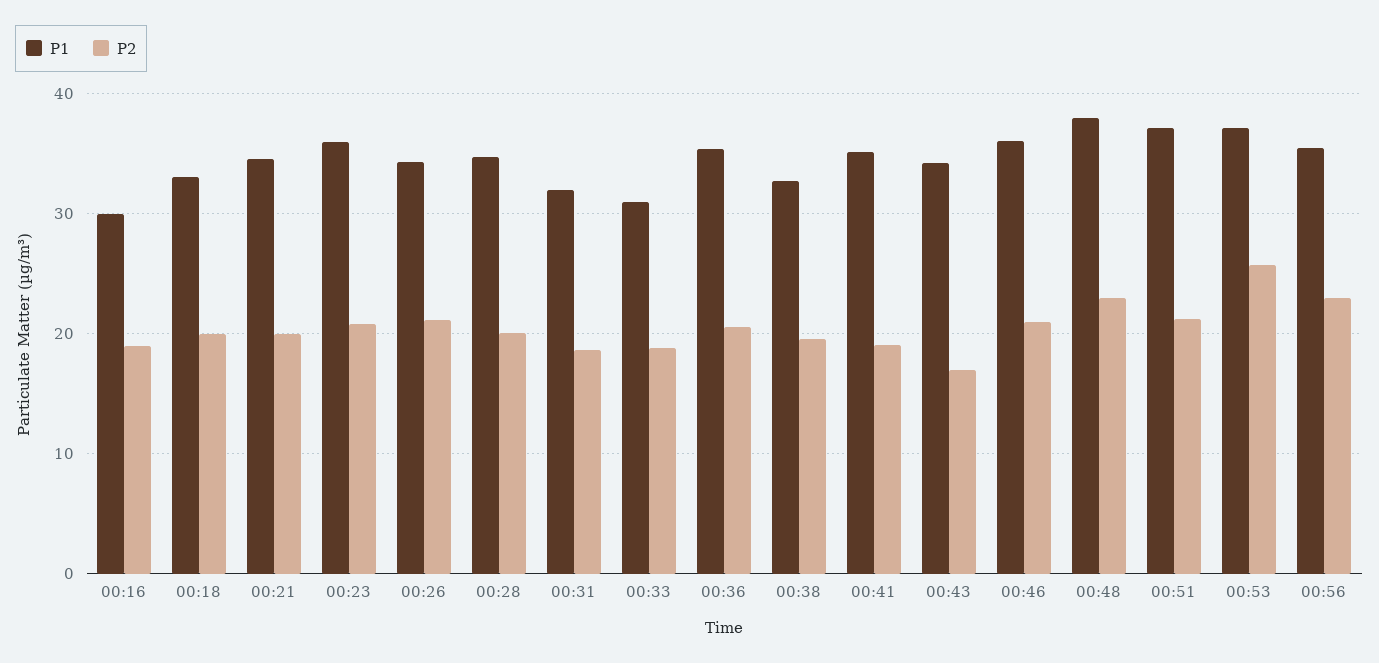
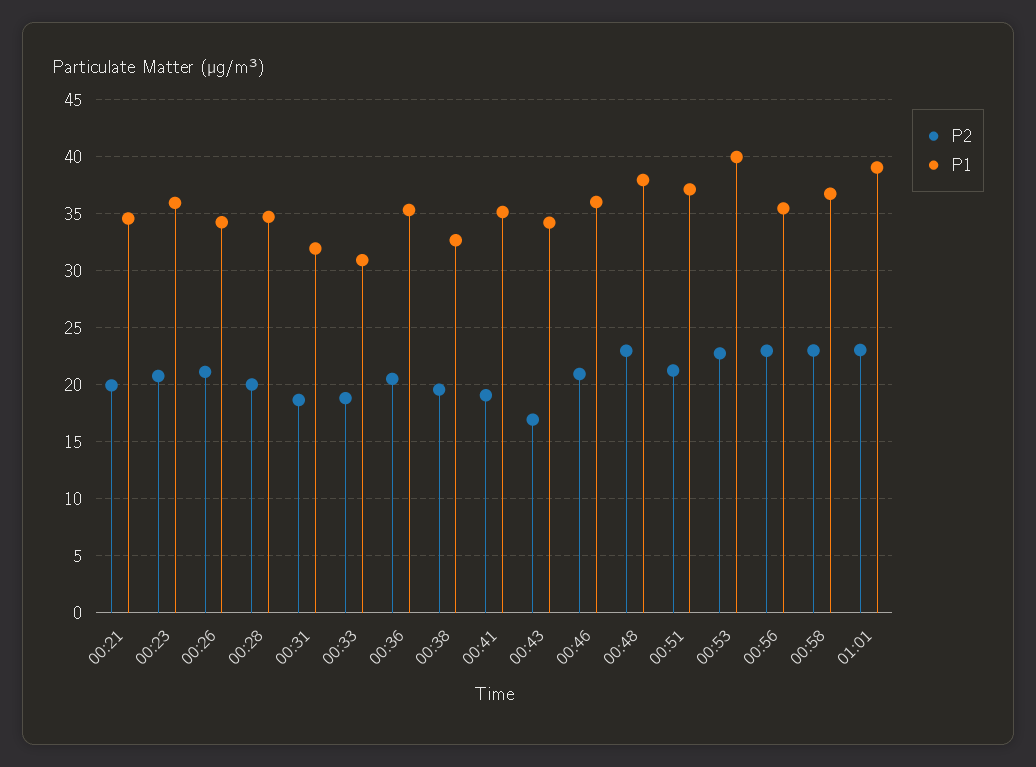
P1, 00:16: 30 -> none
P2, 00:16: 19 -> none
P1, 00:18: 33 -> none
P2, 00:18: 20 -> none
P1, 00:53: 37 -> 40
P2, 00:53: 26 -> 23
P2, 00:58: none -> 23
P1, 00:58: none -> 37
P2, 01:01: none -> 23
P1, 01:01: none -> 39

